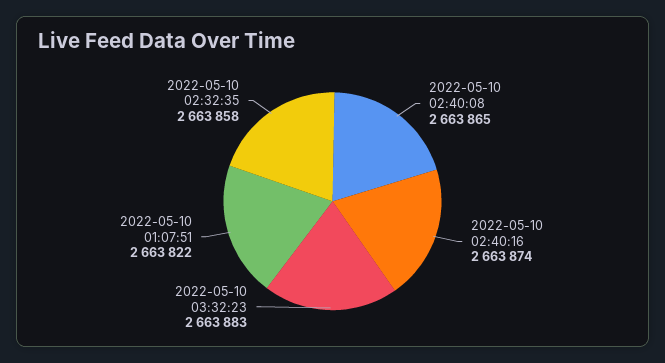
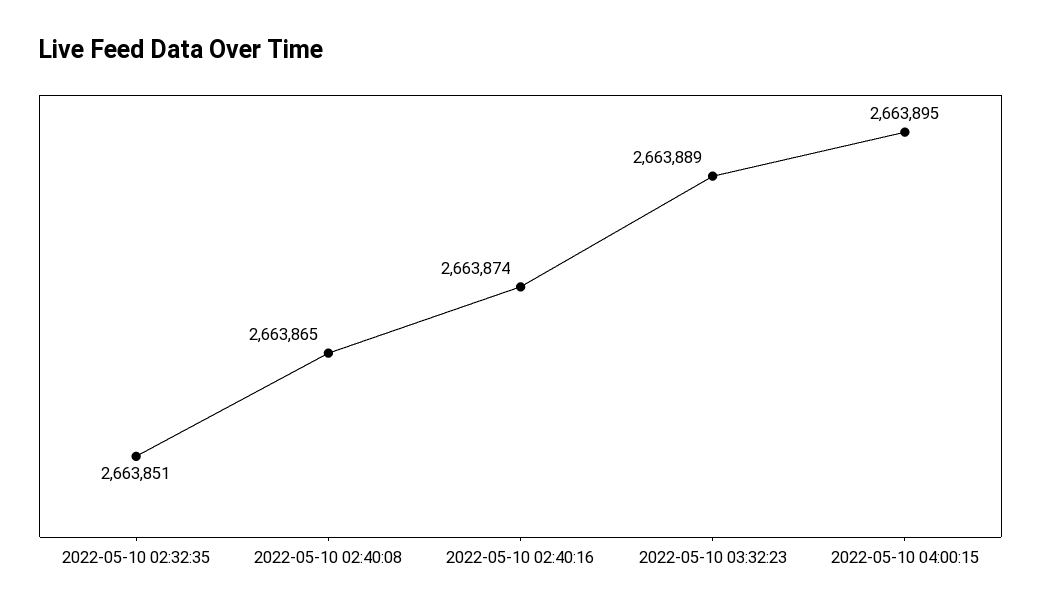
2022-05-10 03:32:23: 2663883 -> 2663889
2022-05-10 01:07:51: 2663822 -> none
2022-05-10 02:32:35: 2663858 -> 2663851
2022-05-10 04:00:15: none -> 2663895

